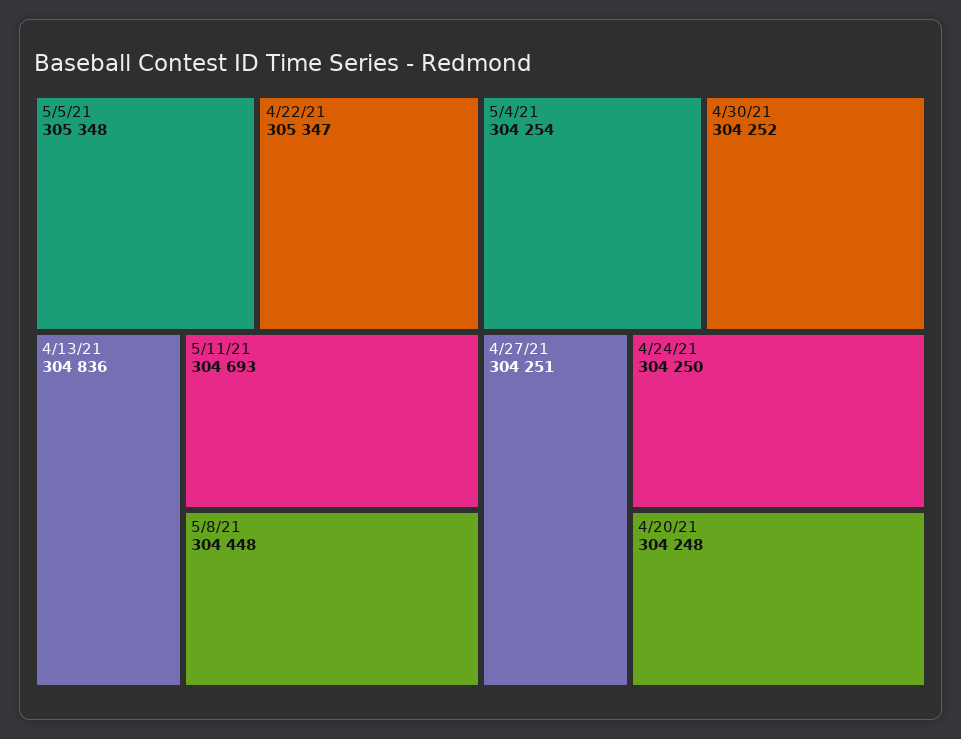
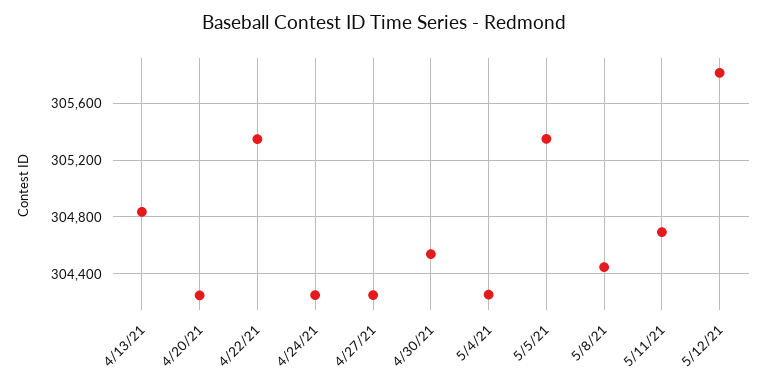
4/30/21: 304252 -> 304550
5/12/21: none -> 305800

